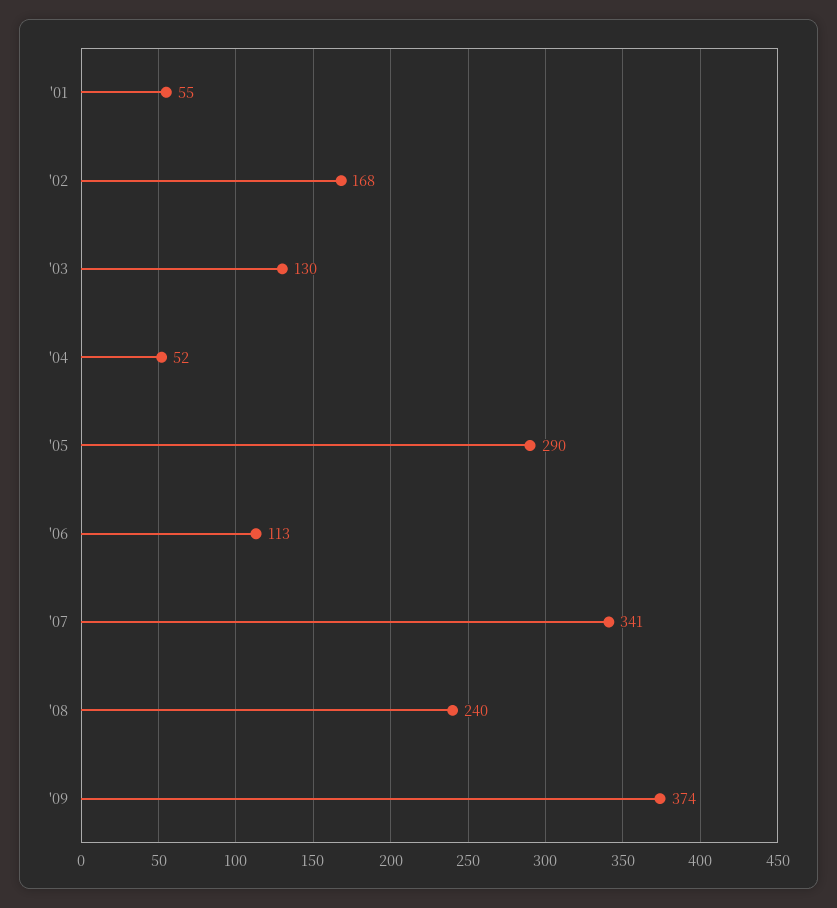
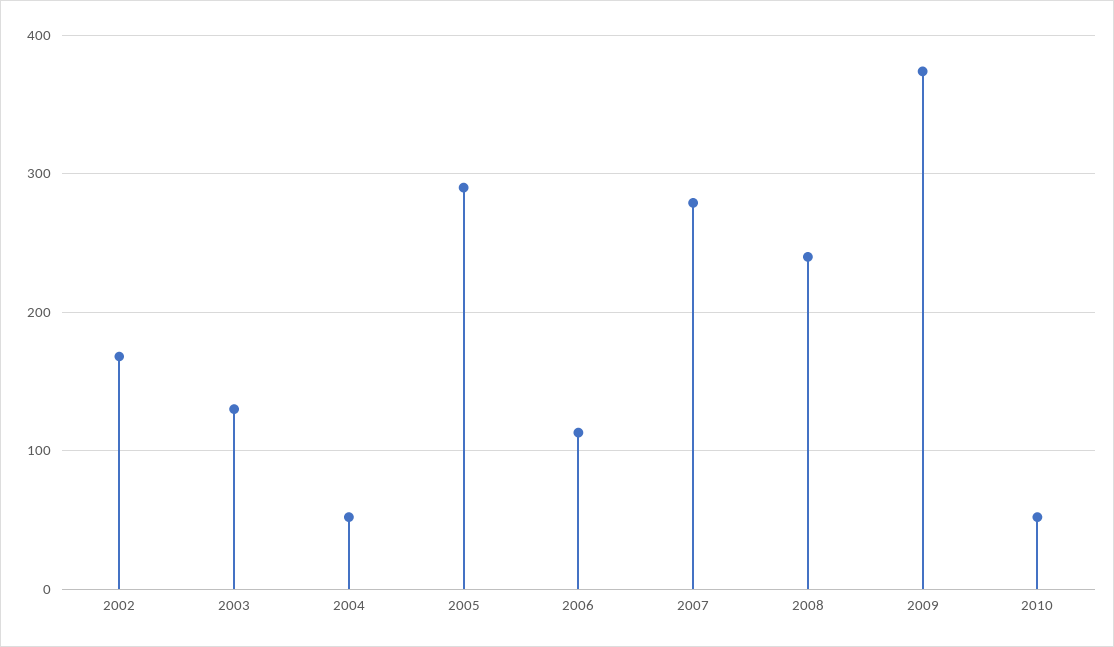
'01: 55 -> none
'07: 341 -> 280
2010: none -> 50

